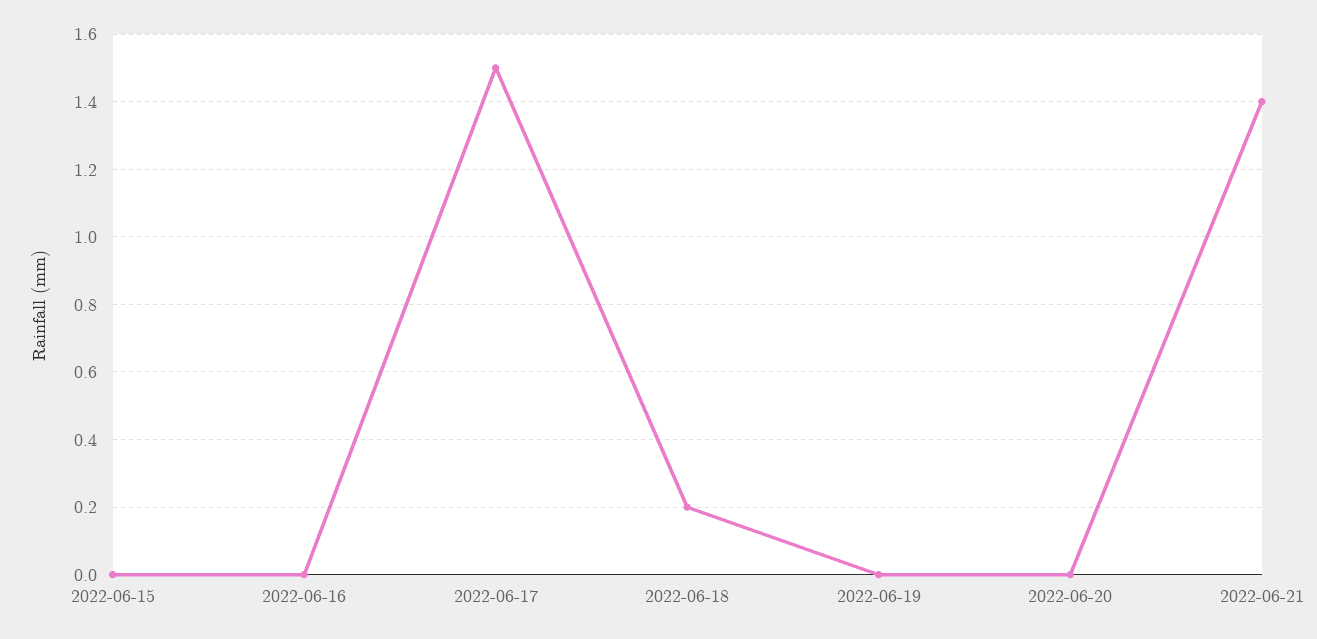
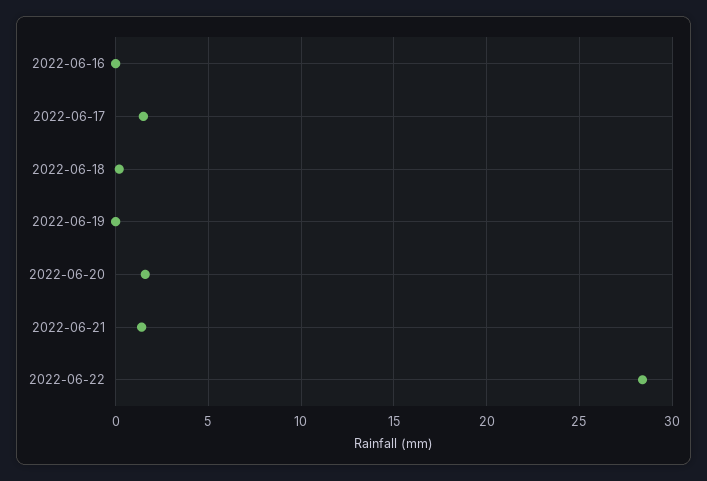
2022-06-15: 0 -> none
2022-06-20: 0 -> 1.5
2022-06-22: none -> 28.5

